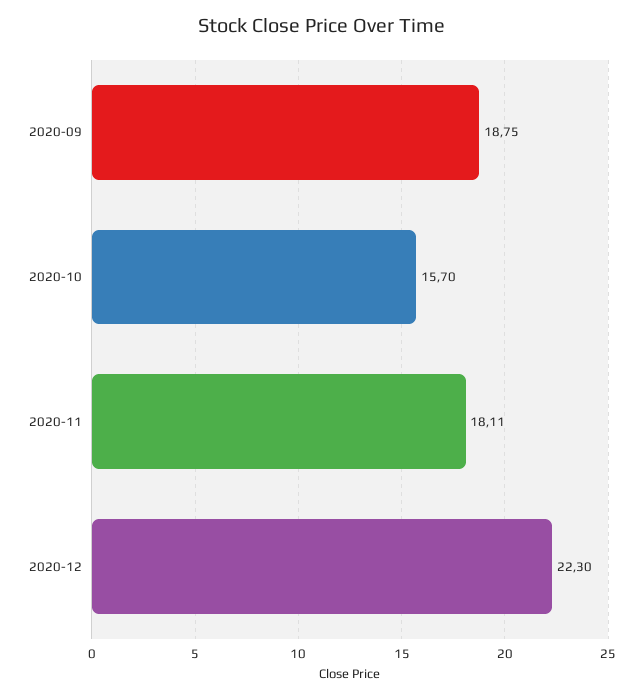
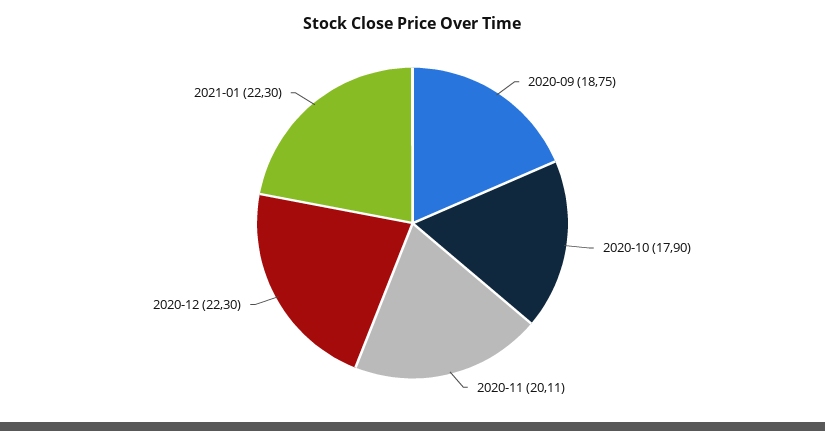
2020-10: 15.7 -> 17.9
2020-11: 18.11 -> 20.11
2021-01: none -> 22.3

